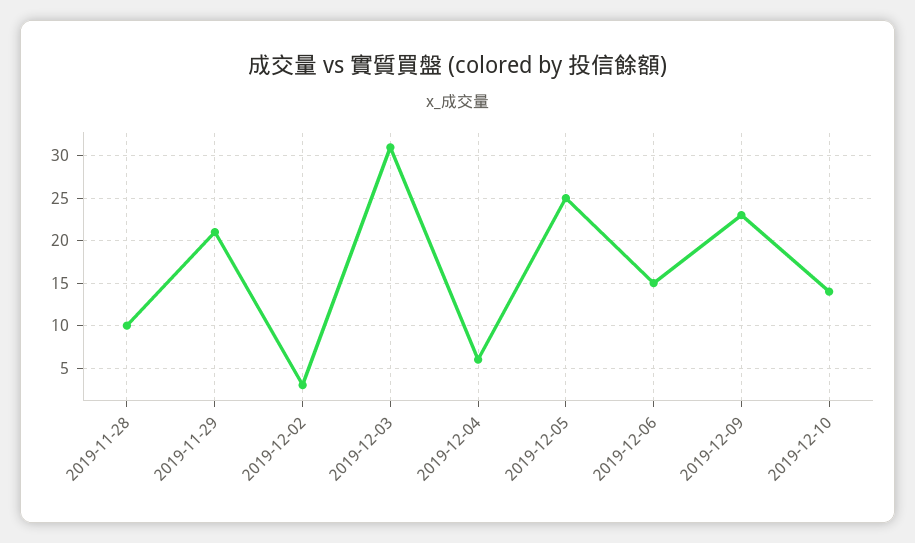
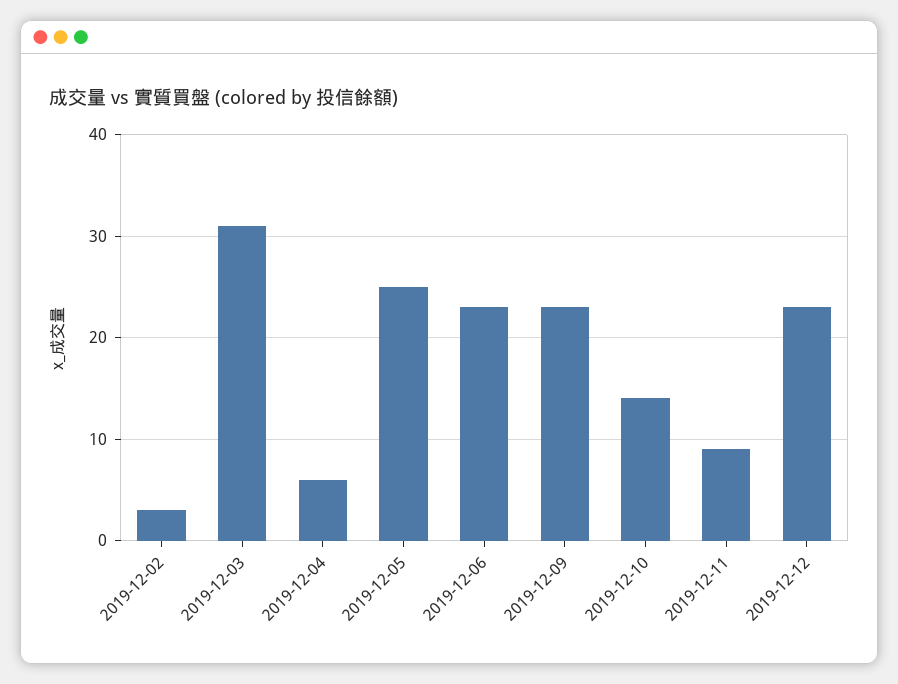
2019-11-28: 10 -> none
2019-11-29: 21 -> none
2019-12-06: 15 -> 23
2019-12-11: none -> 9
2019-12-12: none -> 23

